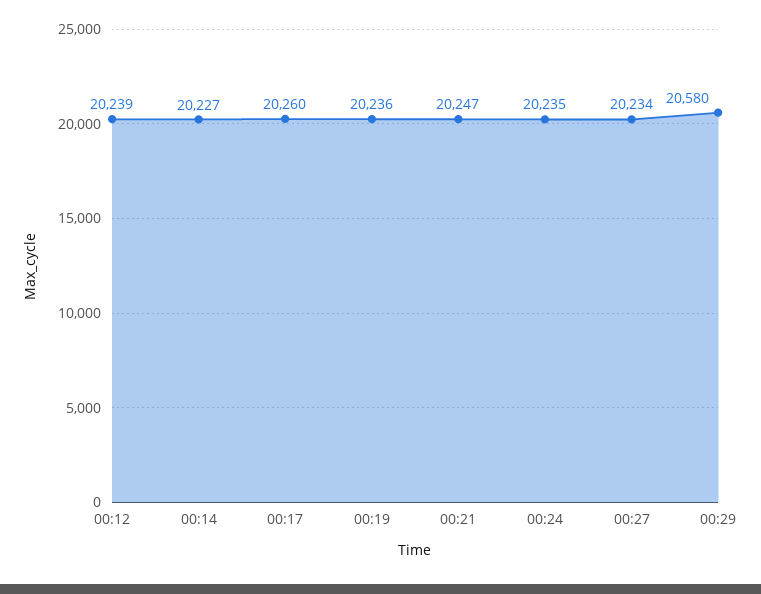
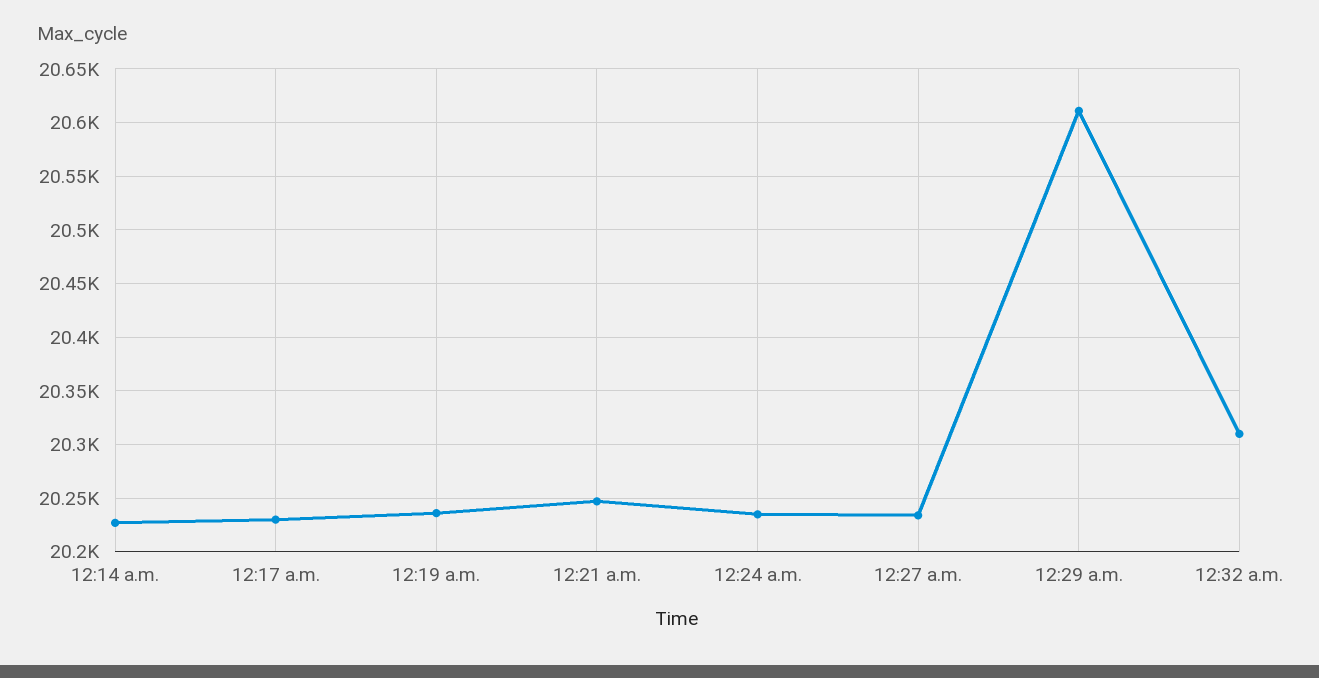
00:12: 20239 -> none
00:17: 20260 -> 20230
00:29: 20580 -> 20610
12:32 a.m.: none -> 20310

